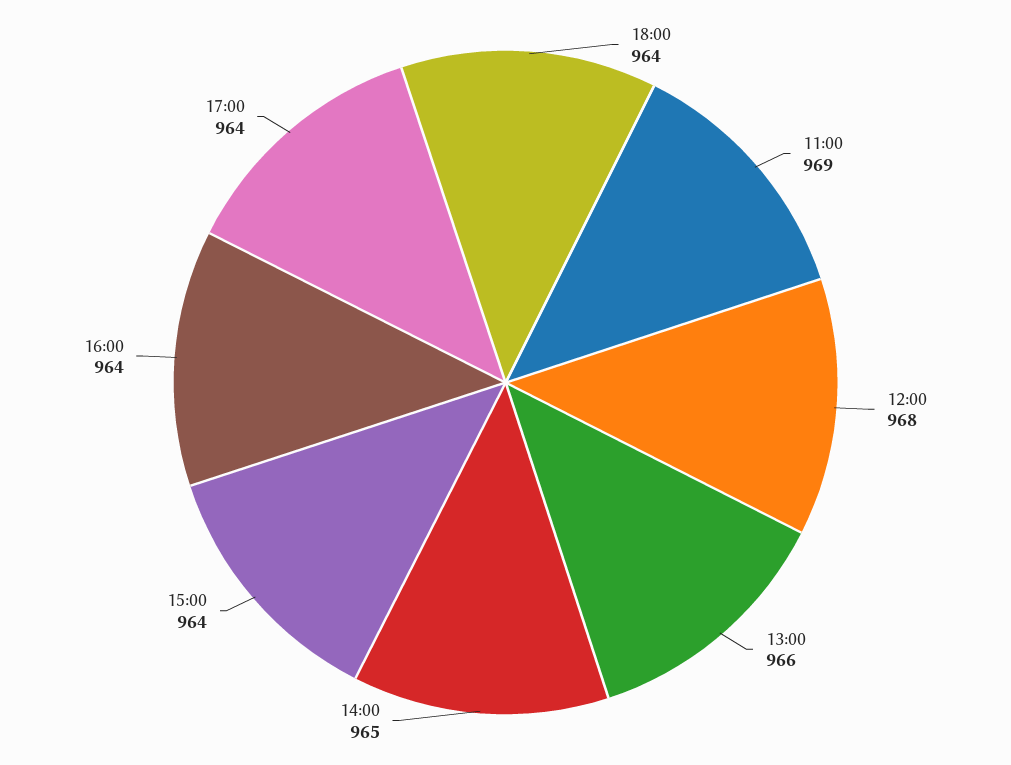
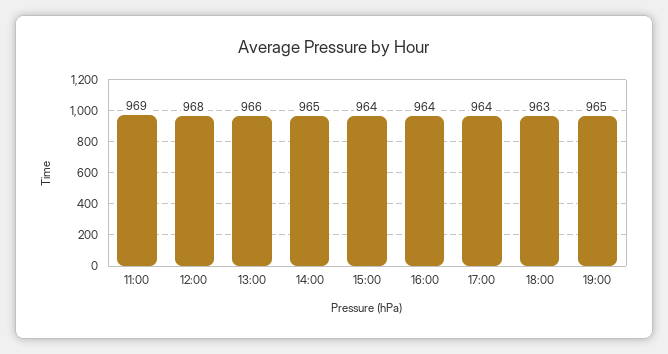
18:00: 964 -> 963
19:00: none -> 965

